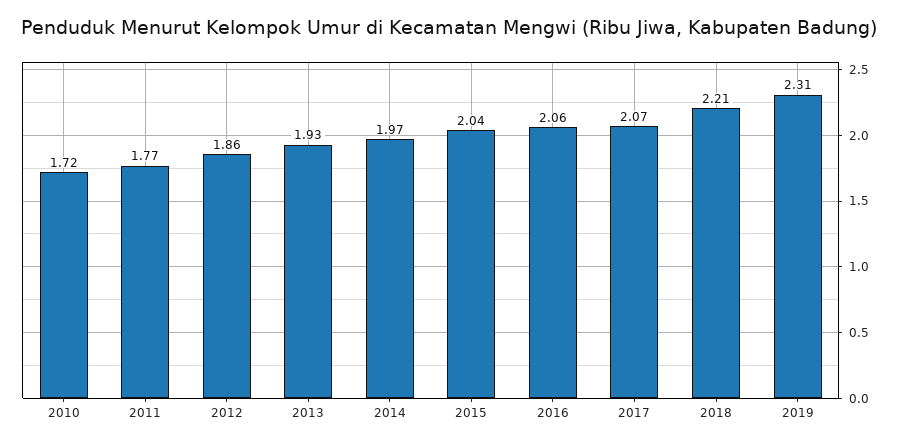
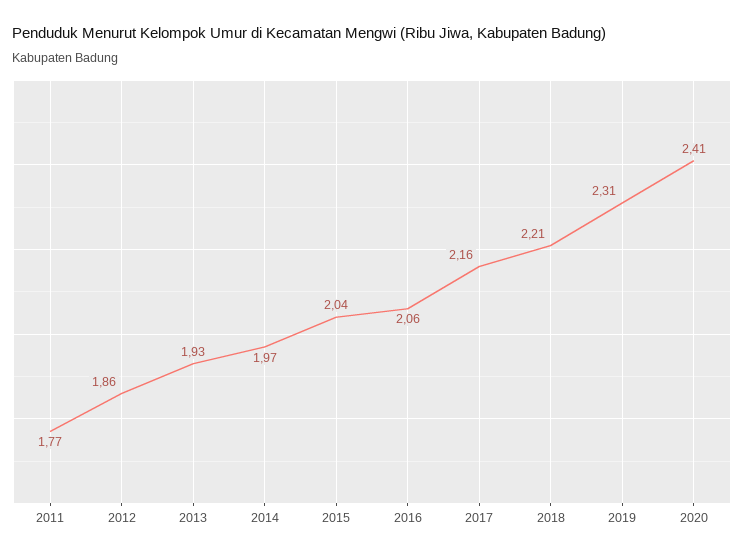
2010: 1.72 -> none
2017: 2.07 -> 2.16
2020: none -> 2.41

